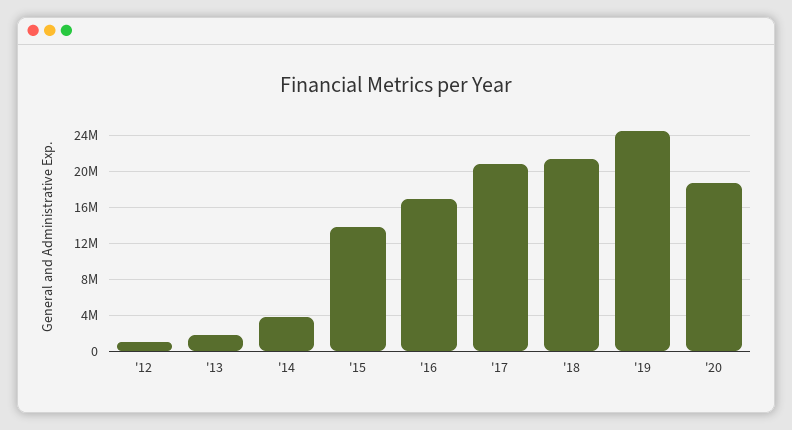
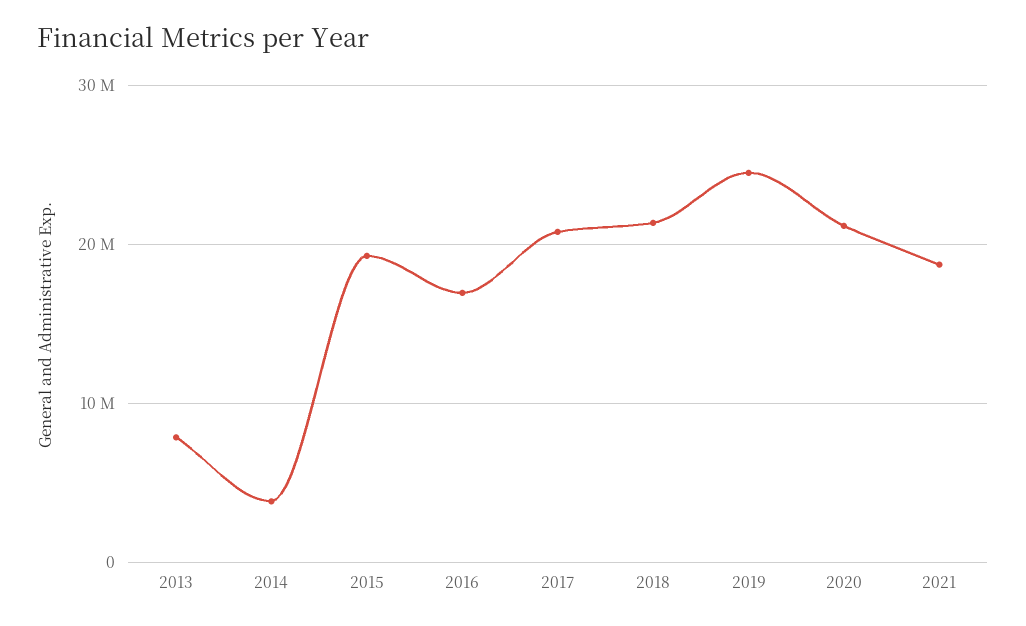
'12: 1000000 -> none
'13: 2000000 -> 8000000
'15: 14000000 -> 19000000
'20: 19000000 -> 21000000
2021: none -> 19000000

